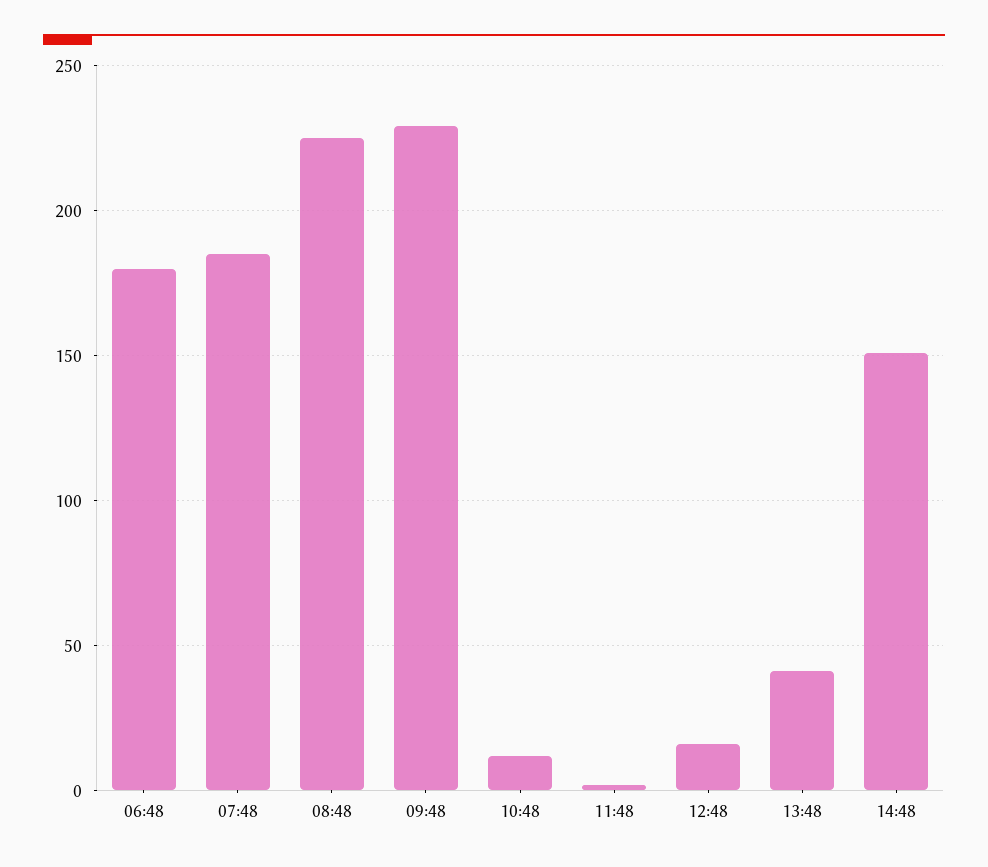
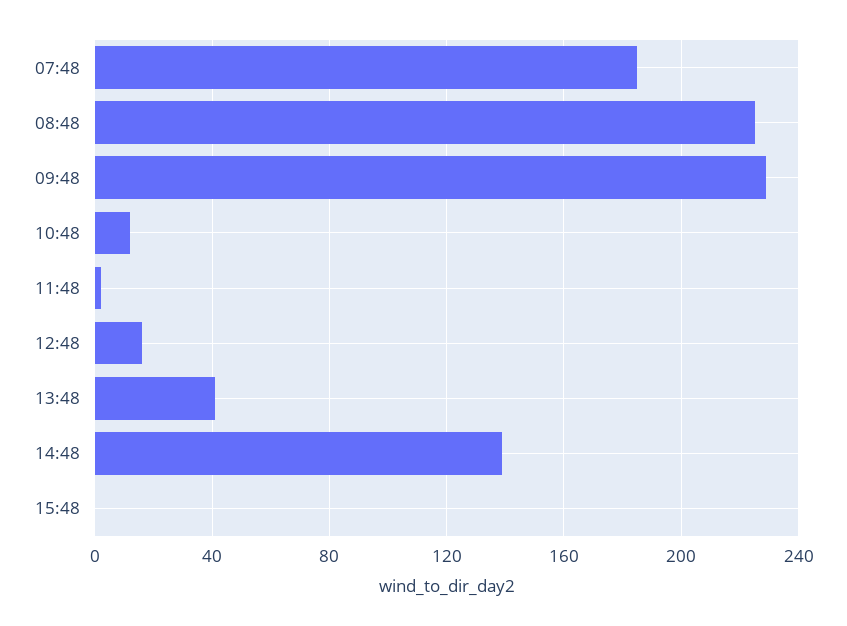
06:48: 180 -> none
14:48: 150 -> 140
15:48: none -> 0

